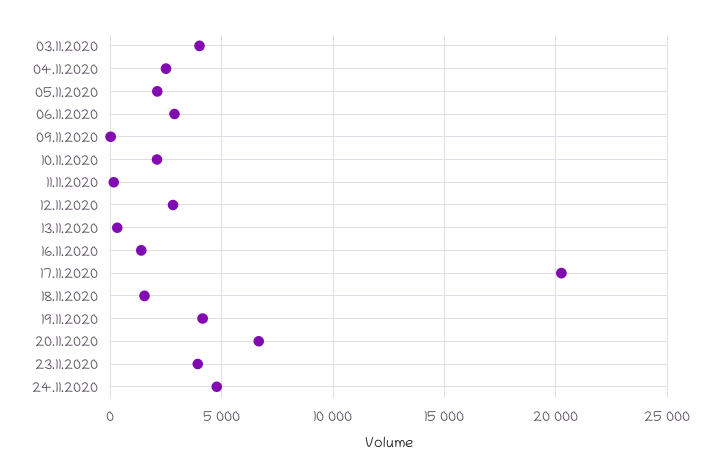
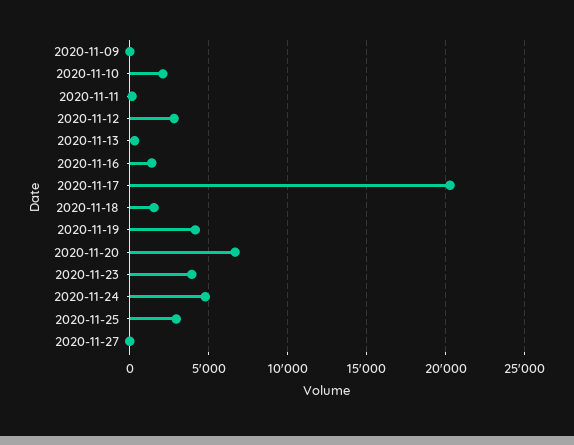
03.11.2020: 4000 -> none
04.11.2020: 2500 -> none
05.11.2020: 2000 -> none
06.11.2020: 3000 -> none
2020-11-25: none -> 3000
2020-11-27: none -> 0

